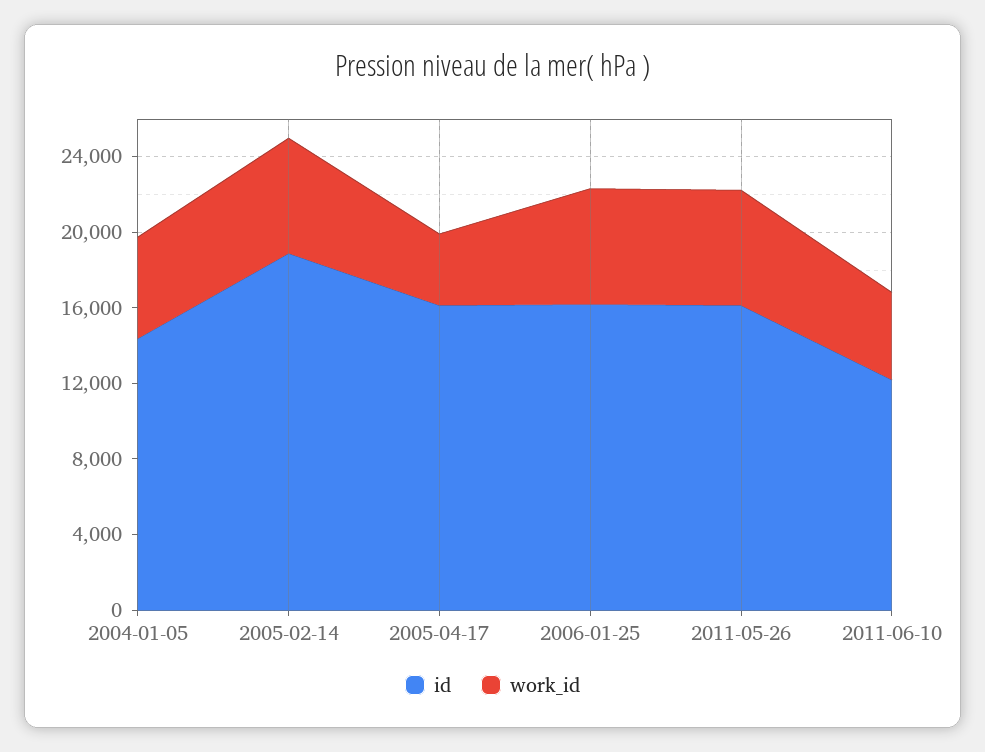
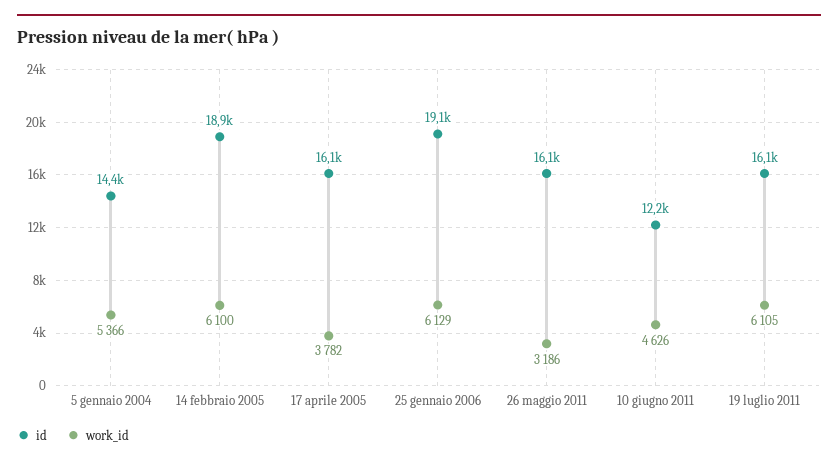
id, 2006-01-25: 16000 -> 19100
work_id, 2011-05-26: 6000 -> 3186
id, 19 luglio 2011: none -> 16100
work_id, 19 luglio 2011: none -> 6105

